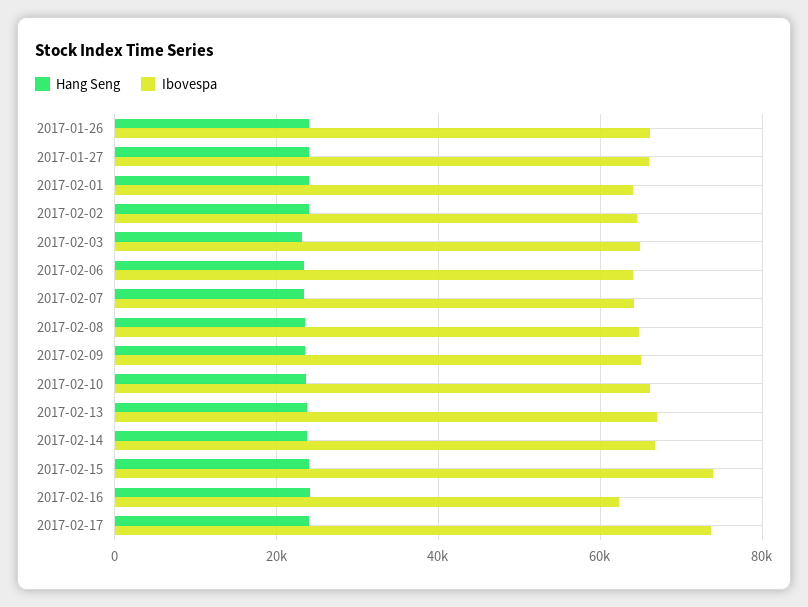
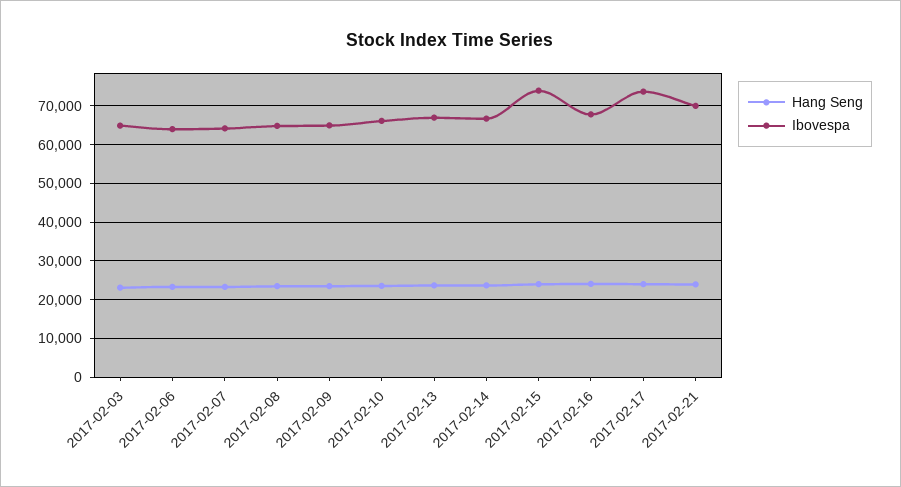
Hang Seng, 2017-01-26: 24000 -> none
Ibovespa, 2017-01-26: 66000 -> none
Hang Seng, 2017-01-27: 24000 -> none
Ibovespa, 2017-01-27: 66000 -> none
Hang Seng, 2017-02-01: 24000 -> none
Ibovespa, 2017-02-01: 64000 -> none
Hang Seng, 2017-02-02: 24000 -> none
Ibovespa, 2017-02-02: 64000 -> none
Ibovespa, 2017-02-16: 62000 -> 68000
Hang Seng, 2017-02-21: none -> 24000
Ibovespa, 2017-02-21: none -> 70000

